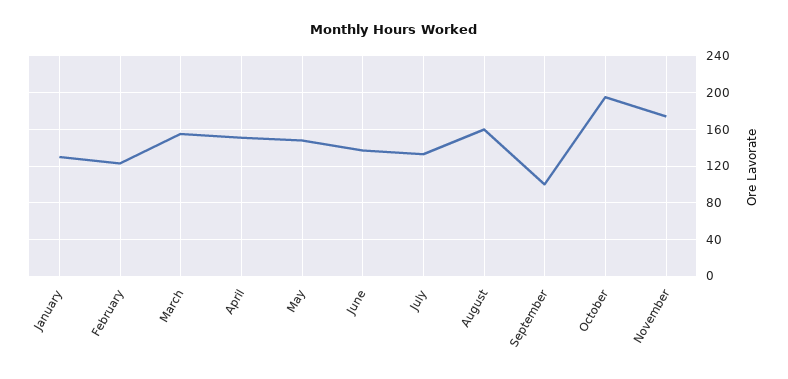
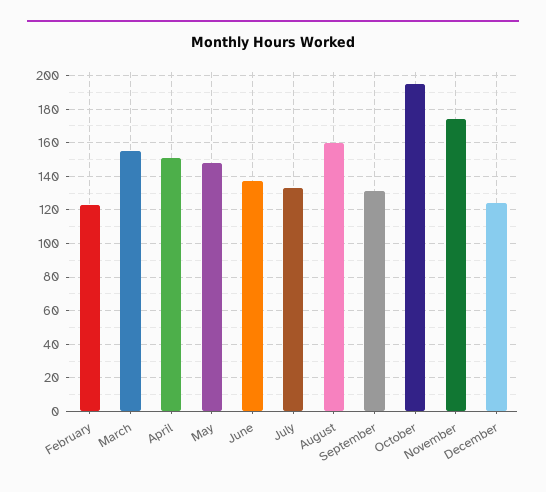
January: 130 -> none
September: 100 -> 130
December: none -> 125

